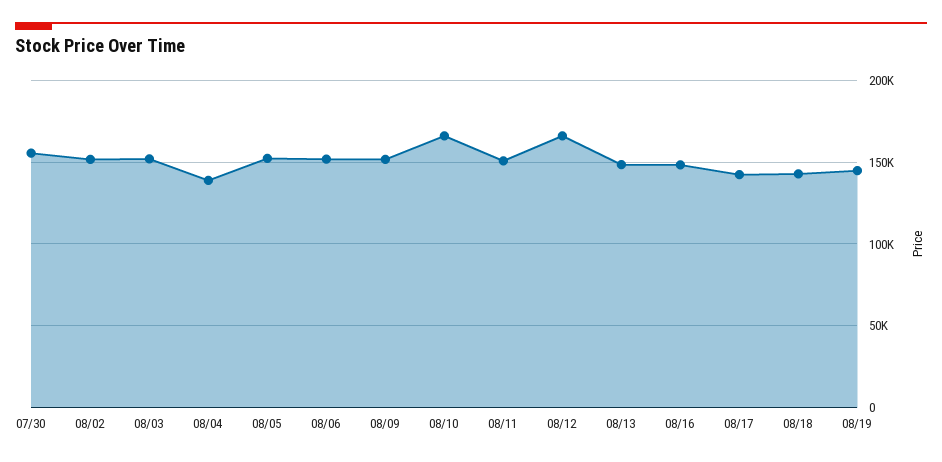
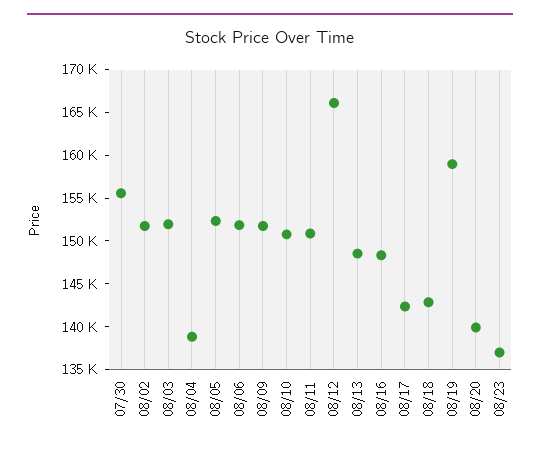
08/10: 165000 -> 151000
08/19: 145000 -> 159000
08/20: none -> 140000
08/23: none -> 137000

